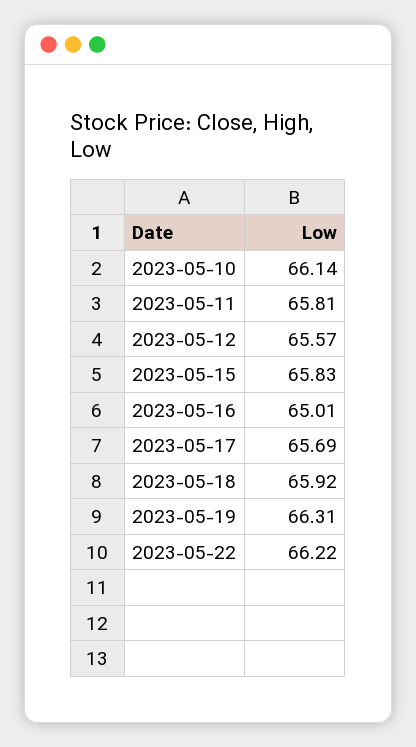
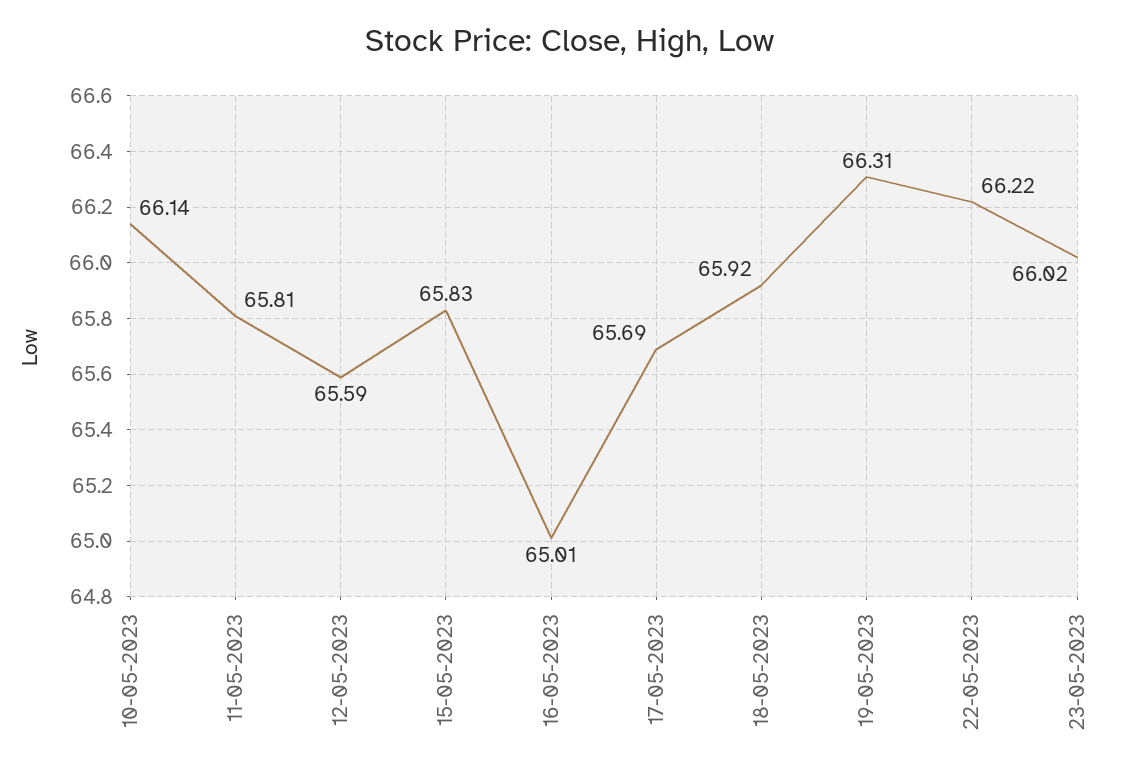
2023-05-12: 65.57 -> 65.59
23-05-2023: none -> 66.02

